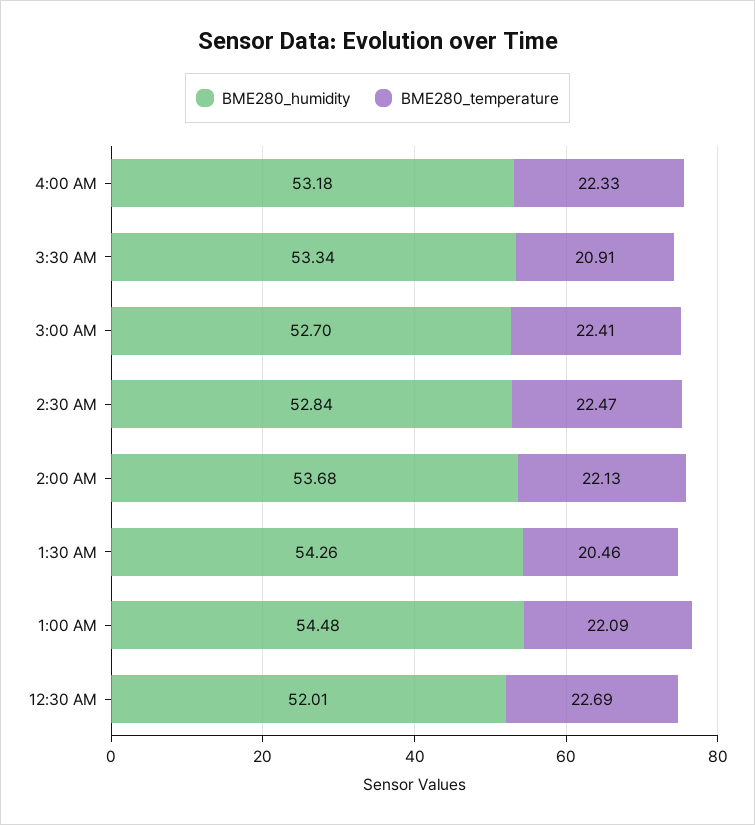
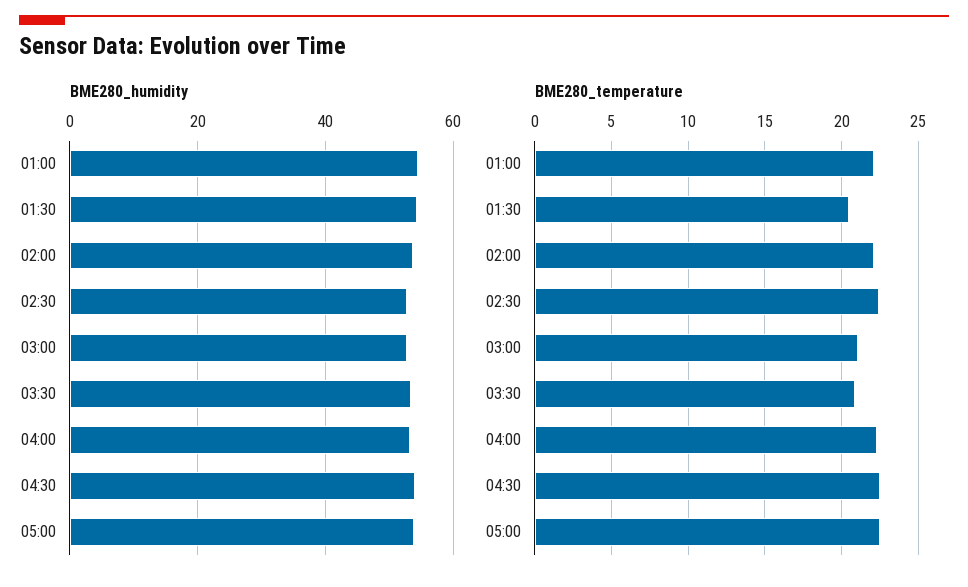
BME280_temperature, 3:00 AM: 22.41 -> 21
BME280_humidity, 12:30 AM: 52.01 -> none
BME280_temperature, 12:30 AM: 22.69 -> none
BME280_humidity, 04:30: none -> 54
BME280_humidity, 05:00: none -> 54
BME280_temperature, 04:30: none -> 22.5
BME280_temperature, 05:00: none -> 22.5

